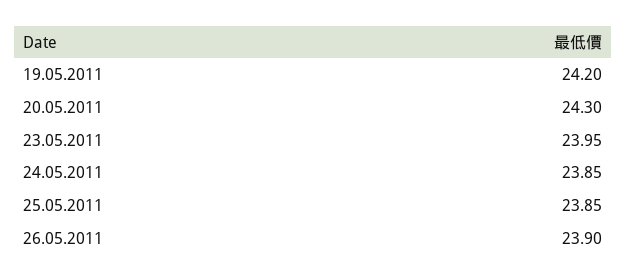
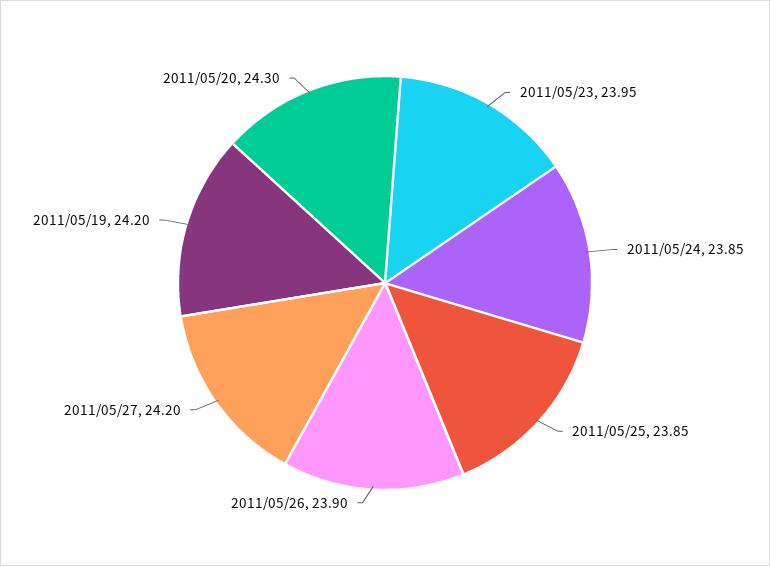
2011/05/27: none -> 24.2

